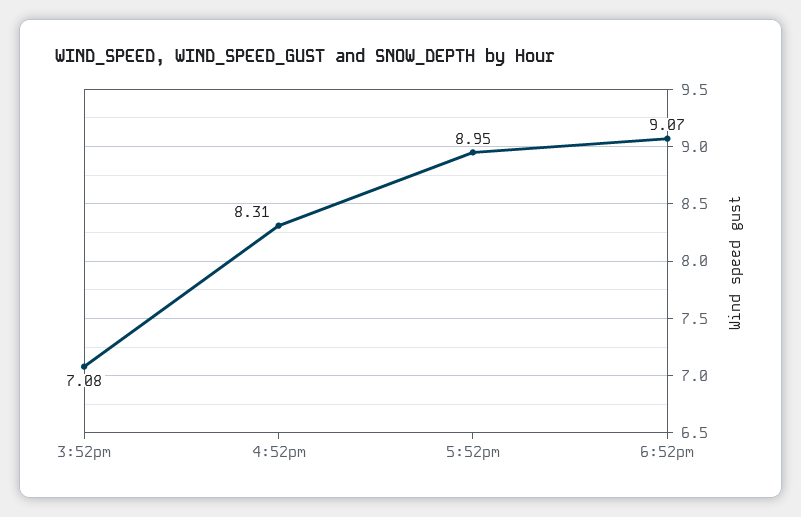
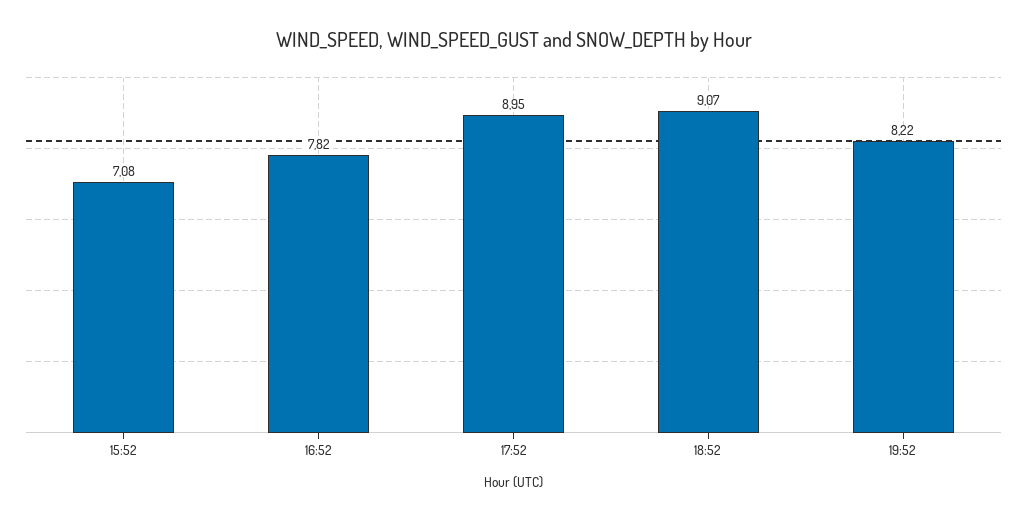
4:52pm: 8.31 -> 7.82
19:52: none -> 8.22

